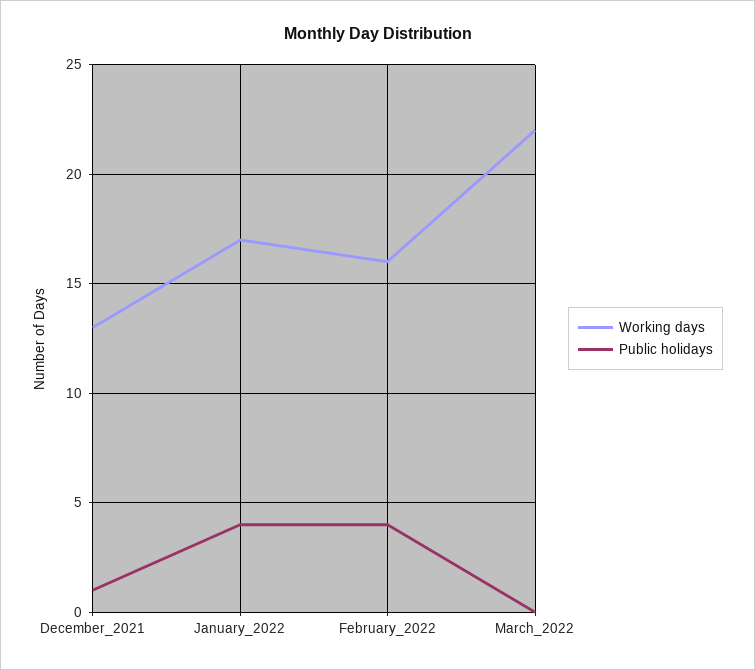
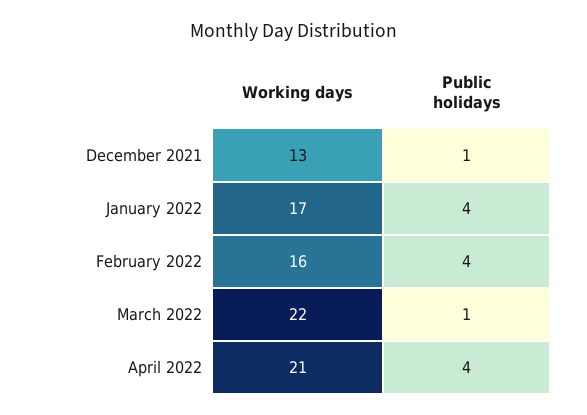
Public holidays, March_2022: 0 -> 1
Working days, April 2022: none -> 21
Public holidays, April 2022: none -> 4

